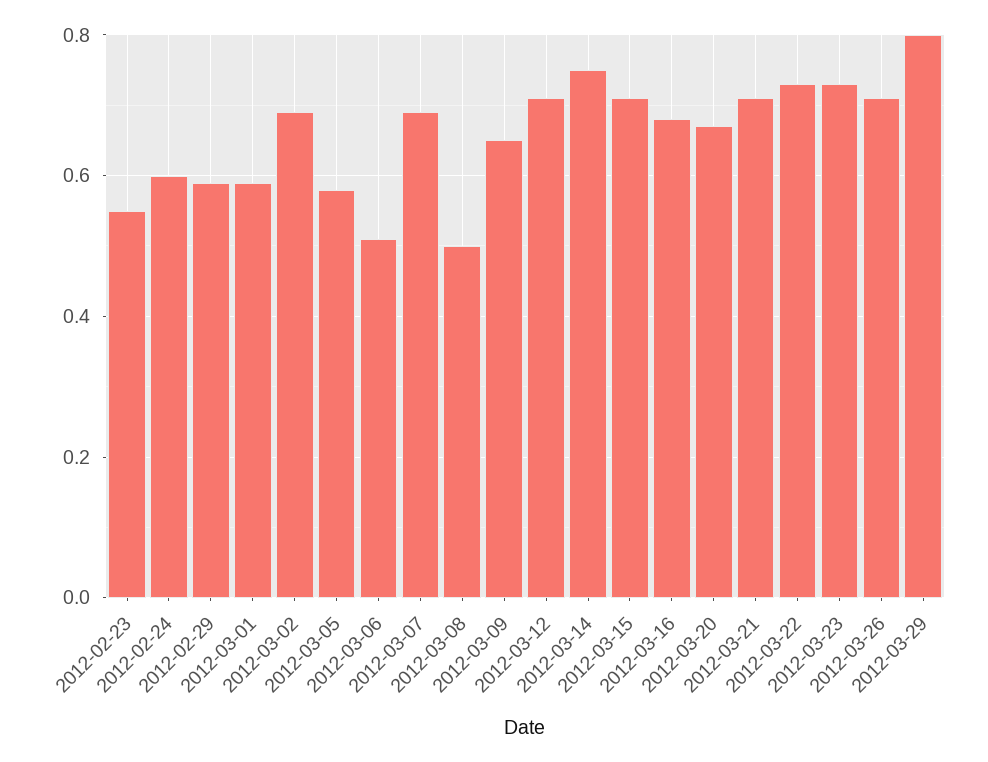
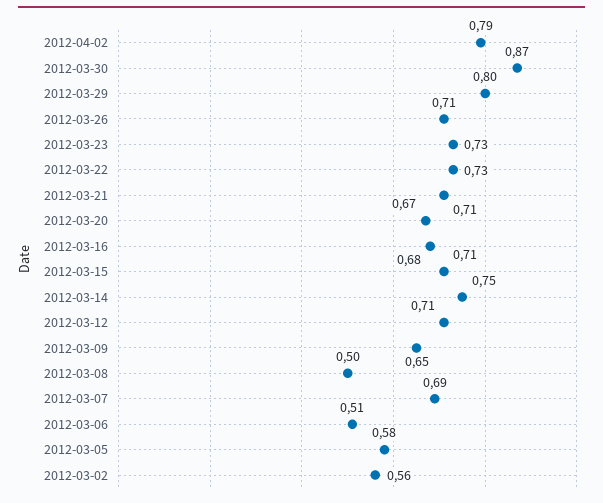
2012-02-23: 0.55 -> none
2012-02-24: 0.6 -> none
2012-02-29: 0.6 -> none
2012-03-01: 0.6 -> none
2012-03-02: 0.7 -> 0.56
2012-04-02: none -> 0.79
2012-03-30: none -> 0.87

